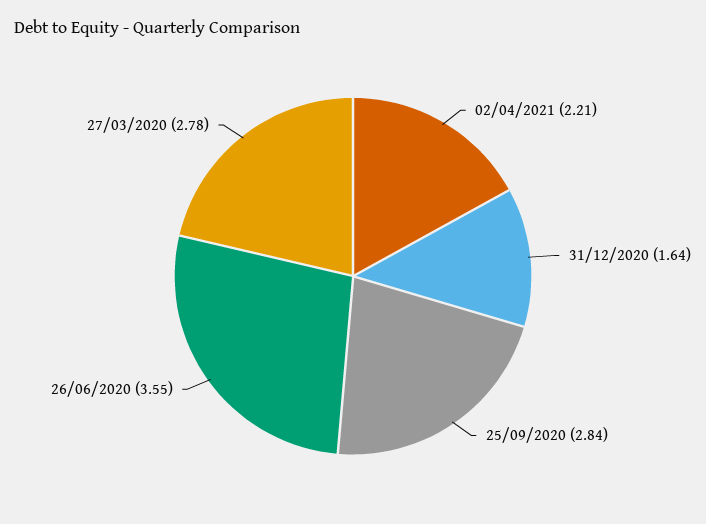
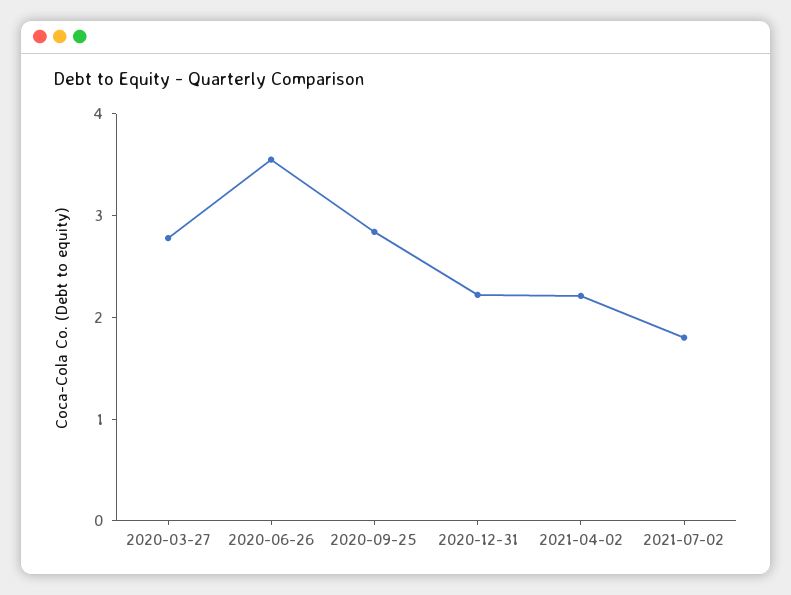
31/12/2020: 1.64 -> 2.2
2021-07-02: none -> 1.8

